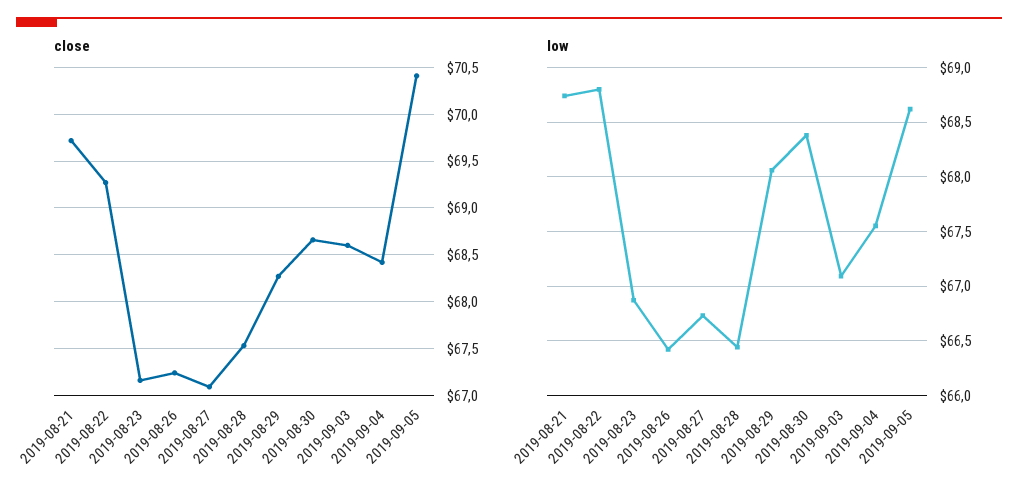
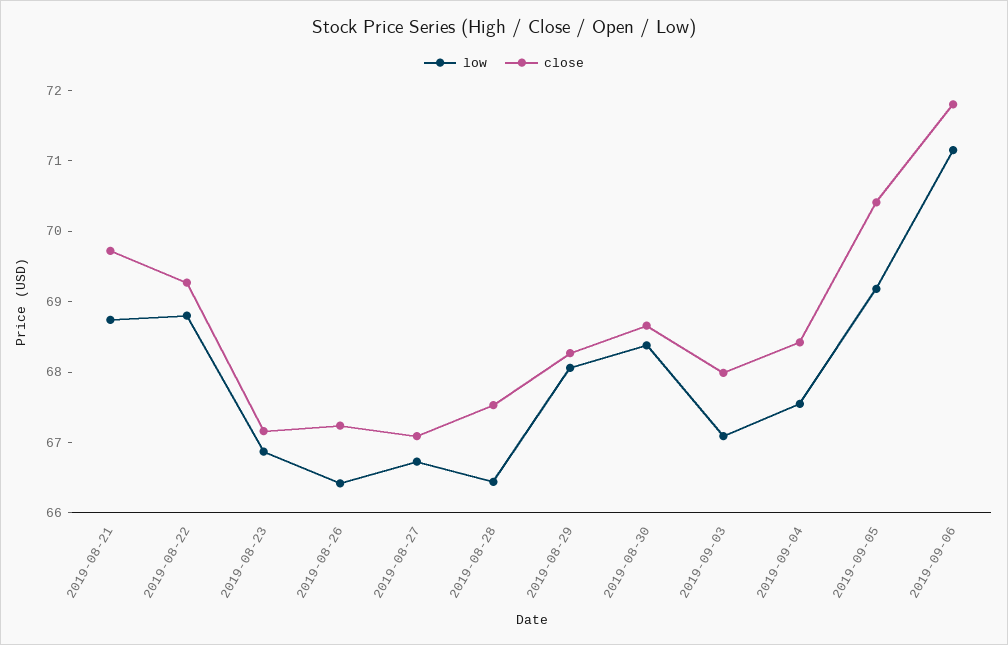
close, 2019-09-03: 68.6 -> 68
low, 2019-09-05: 68.6 -> 69.2
low, 2019-09-06: none -> 71.2
close, 2019-09-06: none -> 71.8

